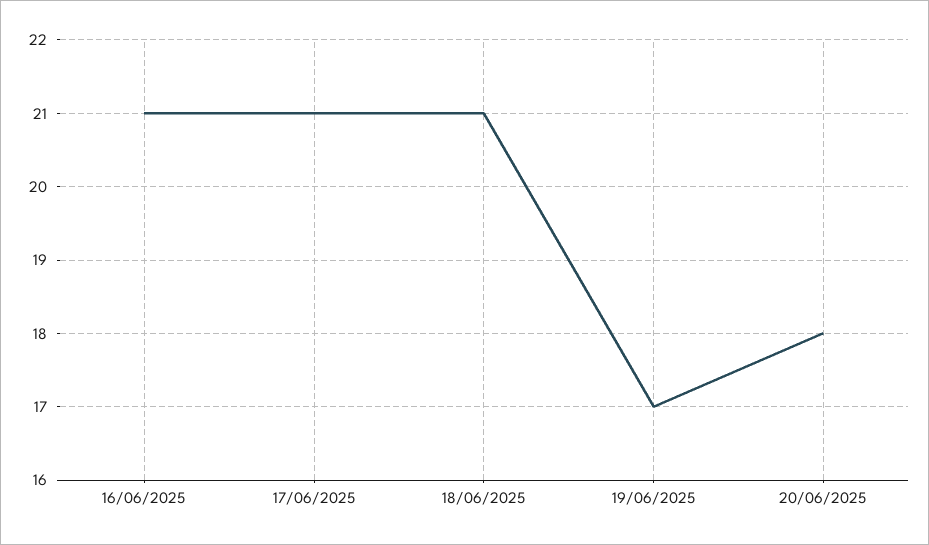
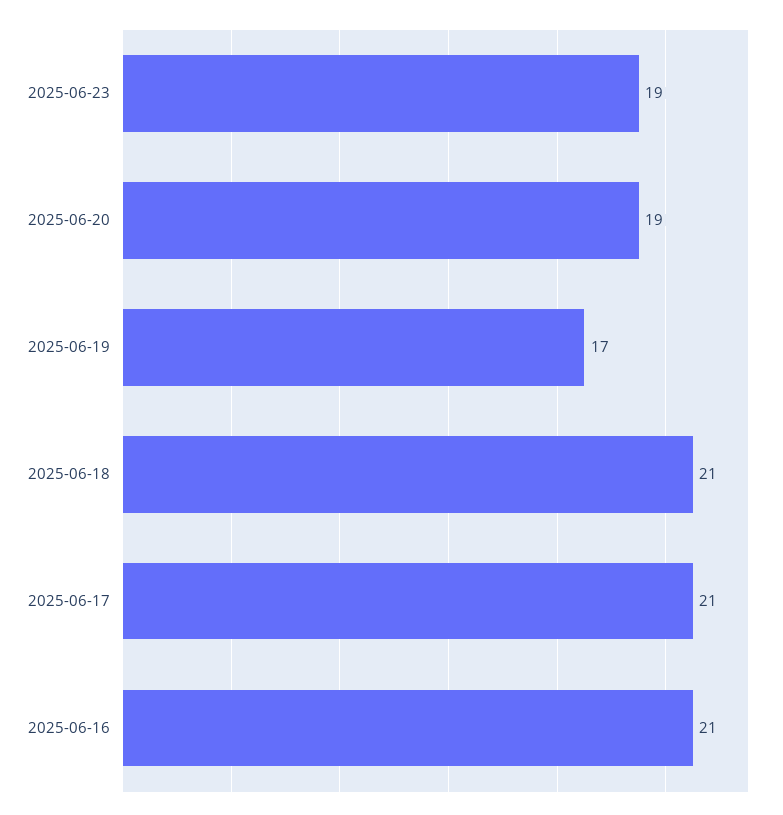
20/06/2025: 18 -> 19
2025-06-23: none -> 19

